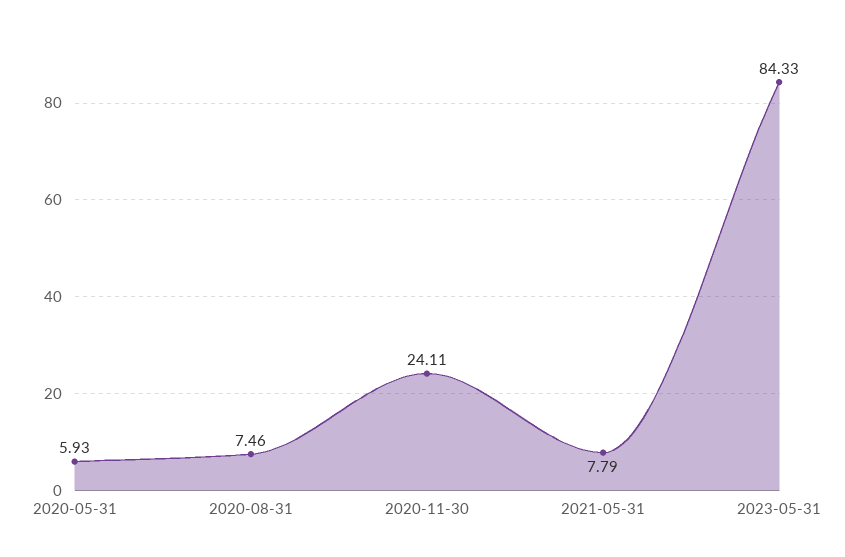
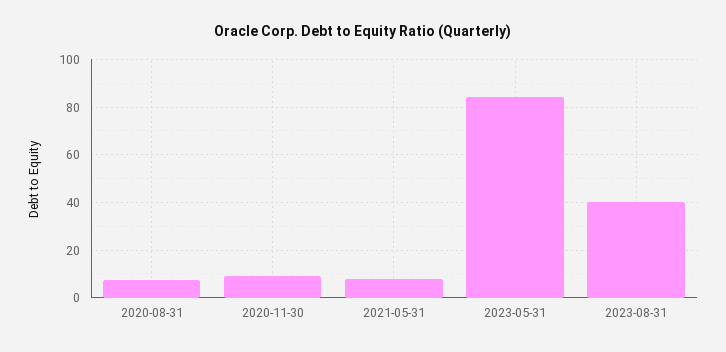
2020-05-31: 5.93 -> none
2020-11-30: 24.11 -> 10
2023-08-31: none -> 40

